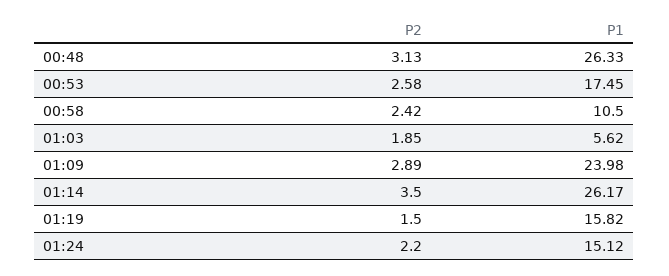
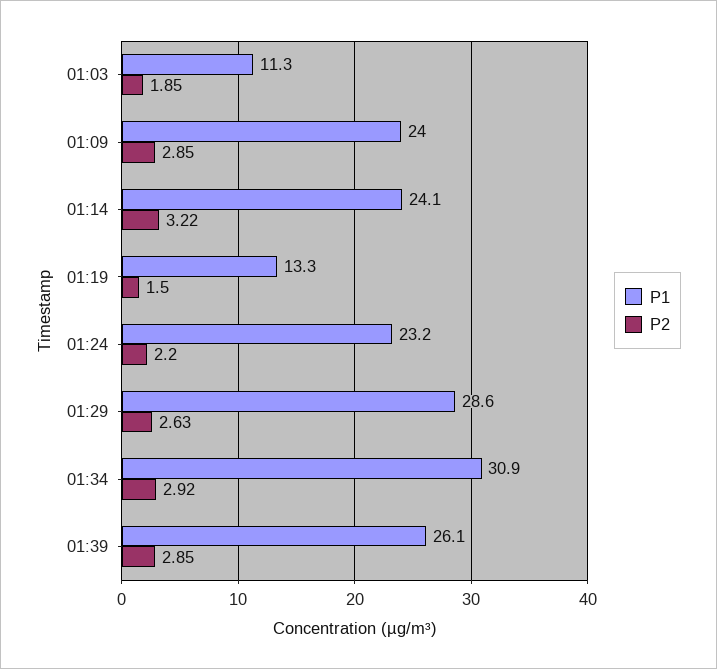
P2, 00:48: 3.13 -> none
P1, 00:48: 26.33 -> none
P2, 00:53: 2.58 -> none
P1, 00:53: 17.45 -> none
P2, 00:58: 2.42 -> none
P1, 00:58: 10.5 -> none
P1, 01:03: 5.62 -> 11.3
P2, 01:09: 2.89 -> 2.85
P2, 01:14: 3.5 -> 3.22
P1, 01:14: 26.17 -> 24.1
P1, 01:19: 15.82 -> 13.3
P1, 01:24: 15.12 -> 23.2
P1, 01:29: none -> 28.6
P2, 01:29: none -> 2.63
P1, 01:34: none -> 30.9
P2, 01:34: none -> 2.92
P1, 01:39: none -> 26.1
P2, 01:39: none -> 2.85

